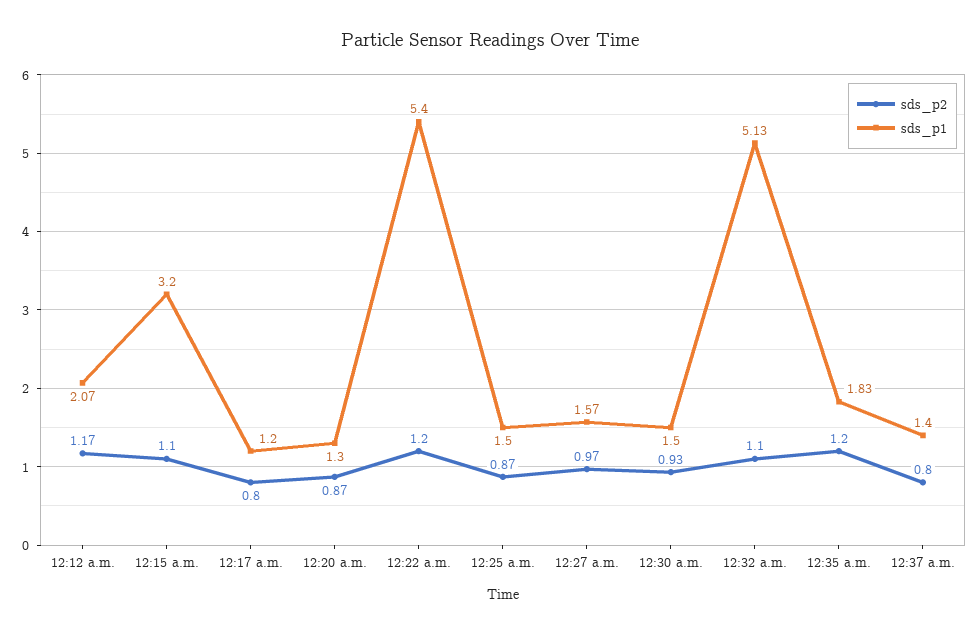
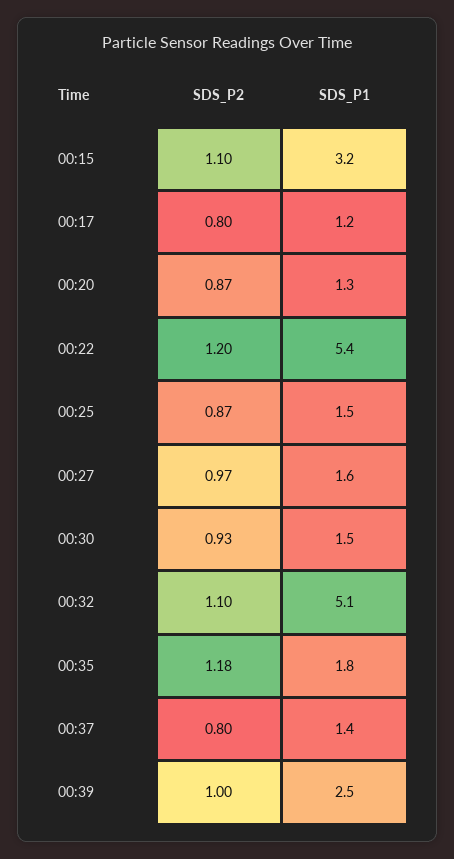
sds_p2, 12:12 a.m.: 1.17 -> none
sds_p1, 12:12 a.m.: 2.07 -> none
sds_p2, 12:35 a.m.: 1.2 -> 1.18
sds_p2, 00:39: none -> 1
sds_p1, 00:39: none -> 2.5

